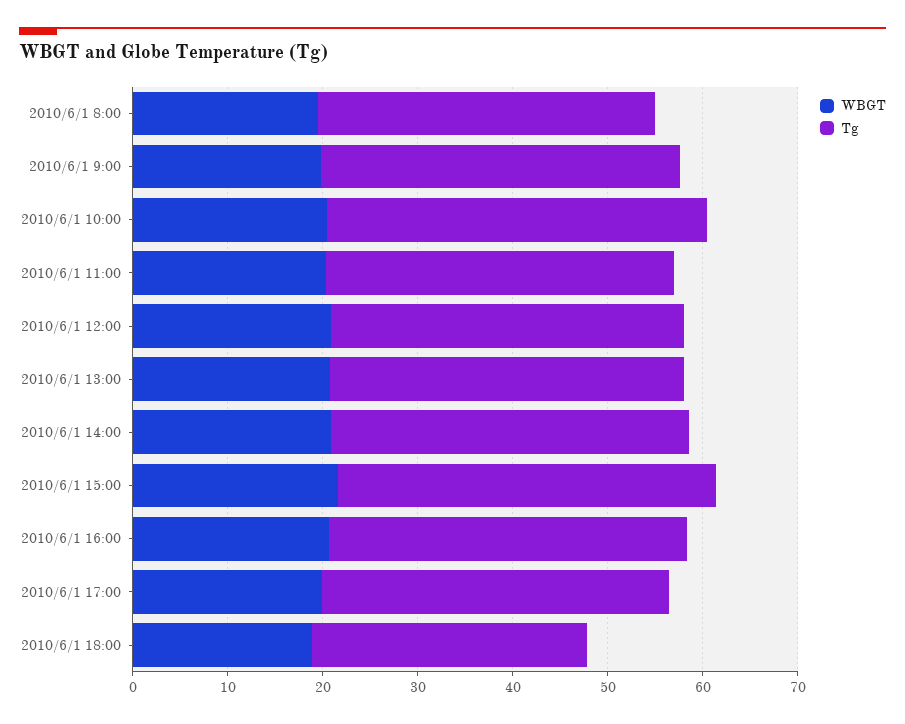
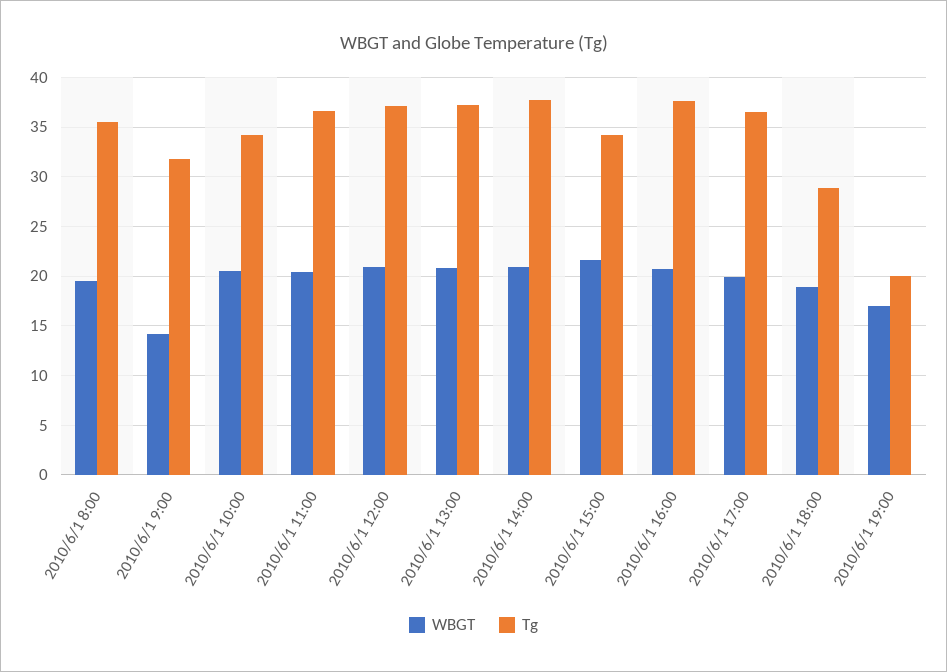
WBGT, 2010/6/1 9:00: 20 -> 14
Tg, 2010/6/1 9:00: 38 -> 32
Tg, 2010/6/1 10:00: 40 -> 34
Tg, 2010/6/1 15:00: 40 -> 34
WBGT, 2010/6/1 19:00: none -> 17
Tg, 2010/6/1 19:00: none -> 20

